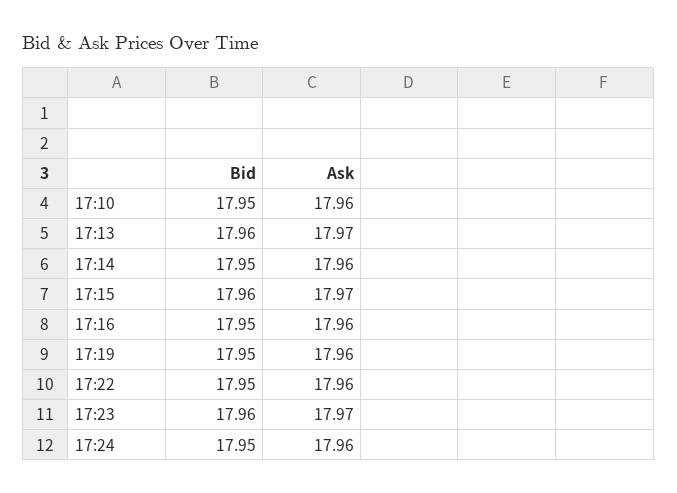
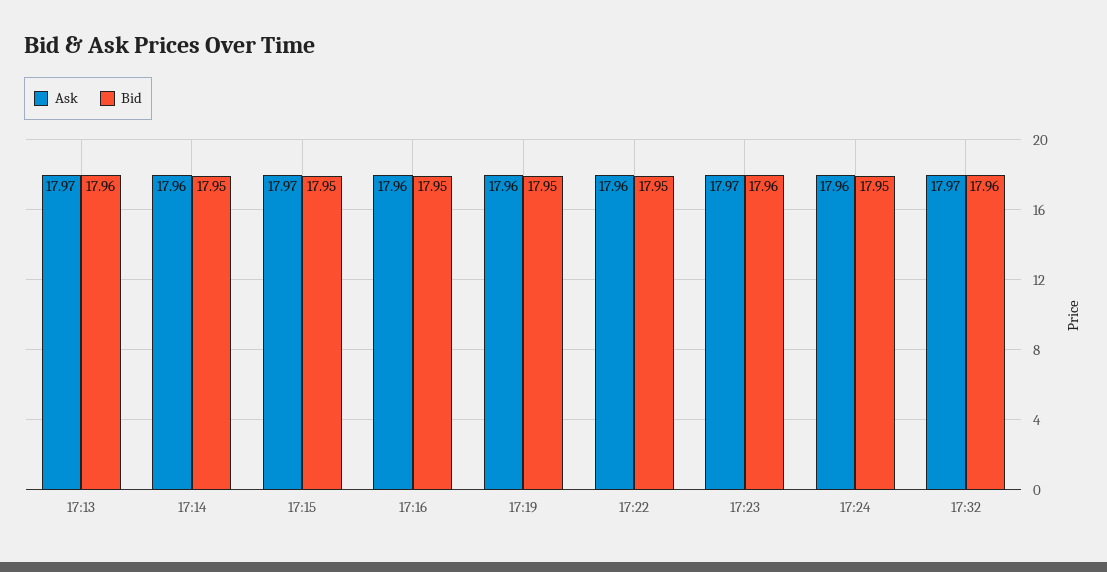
Bid, 17:10: 17.95 -> none
Ask, 17:10: 17.96 -> none
Bid, 17:15: 17.96 -> 17.95
Ask, 17:32: none -> 17.97
Bid, 17:32: none -> 17.96

